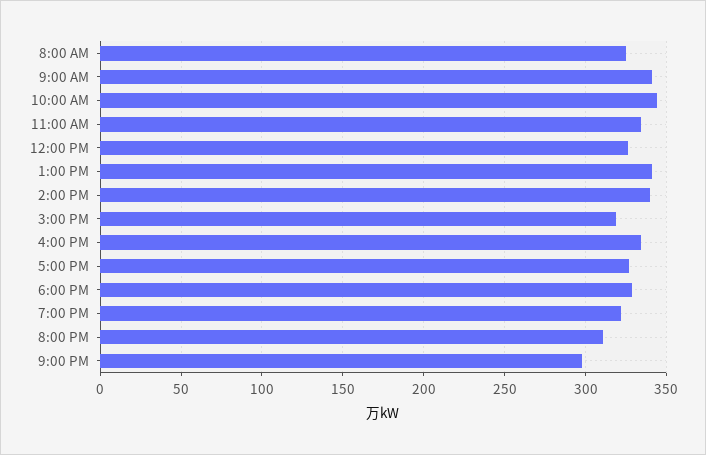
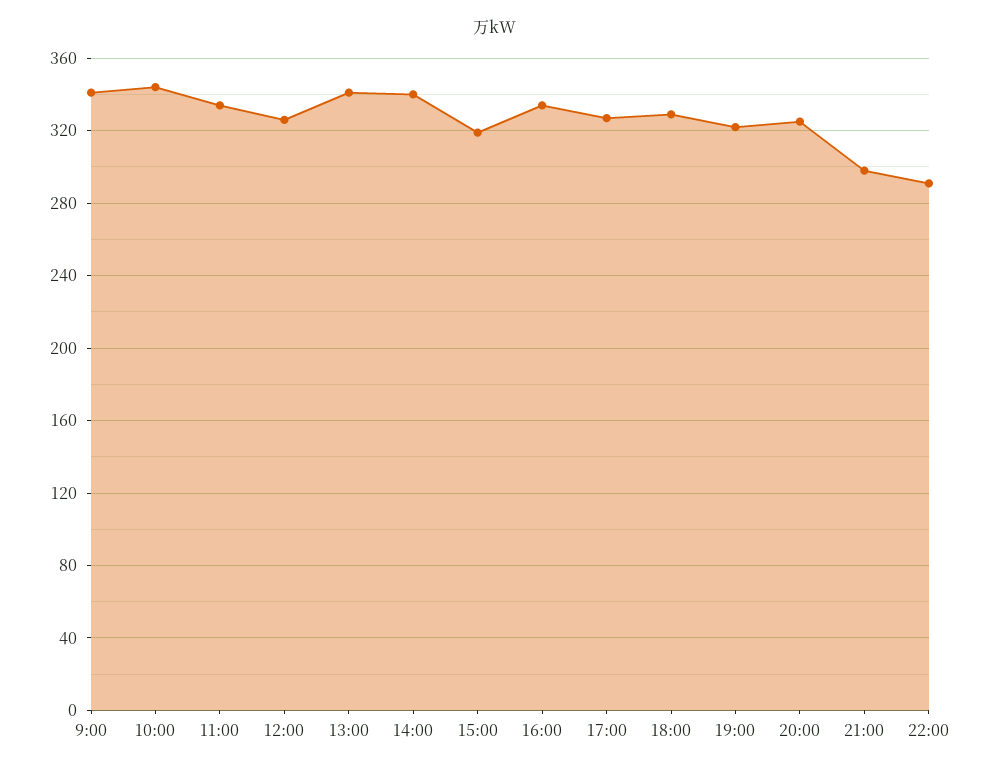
8:00 AM: 325 -> none
8:00 PM: 310 -> 325
22:00: none -> 290

